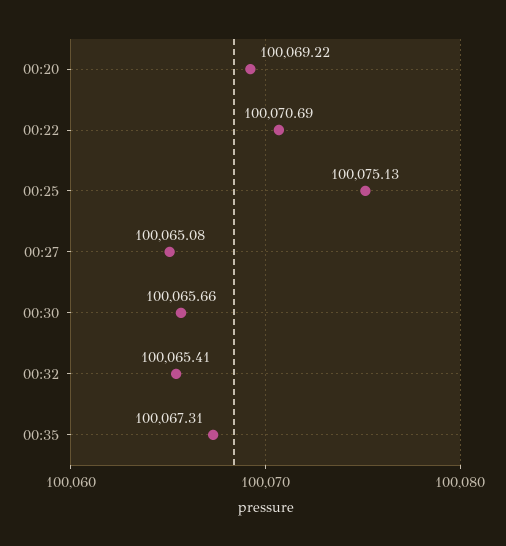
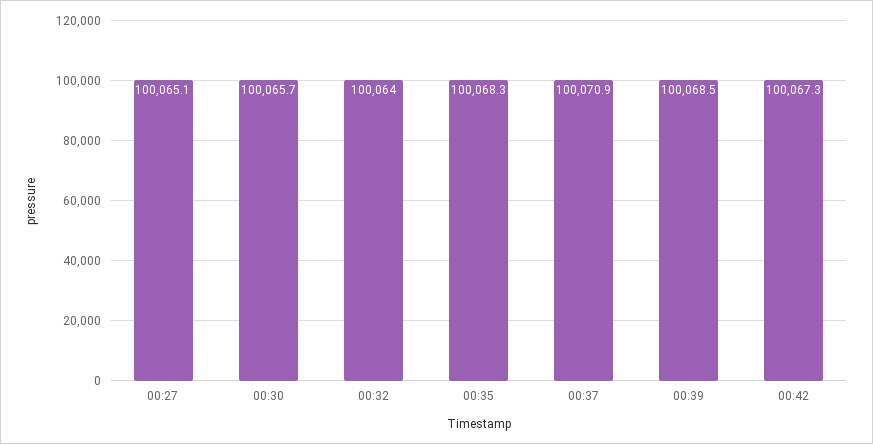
00:20: 100069.22 -> none
00:22: 100070.69 -> none
00:25: 100075.13 -> none
00:32: 100065.41 -> 100064
00:35: 100067.31 -> 100068.3
00:37: none -> 100070.9
00:39: none -> 100068.5
00:42: none -> 100067.3

